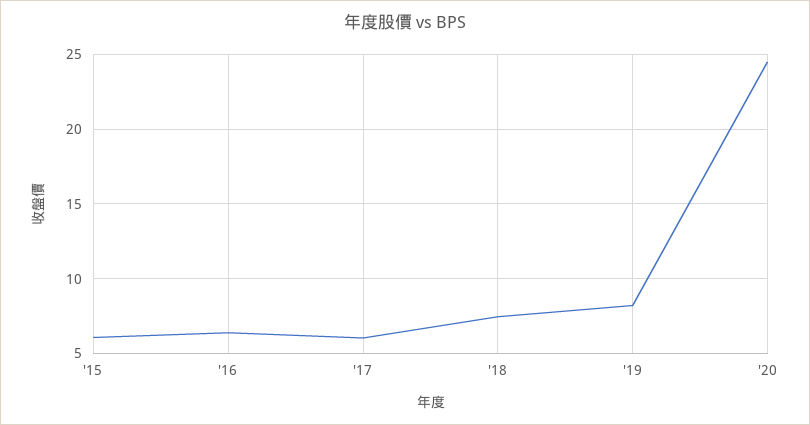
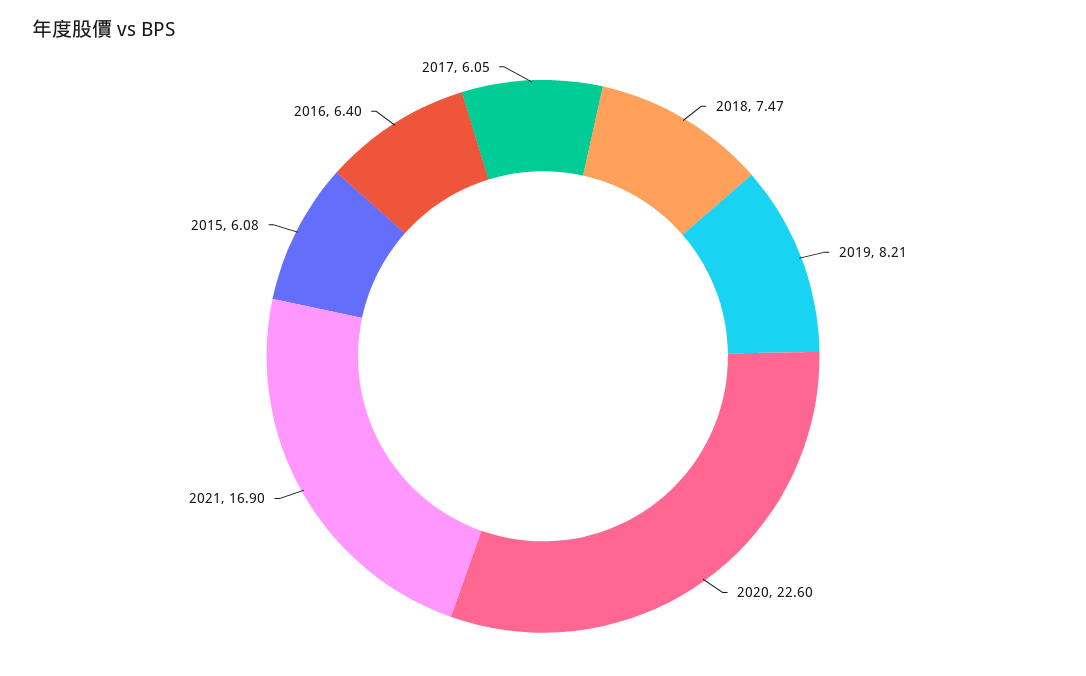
'20: 24.5 -> 22.6
2021: none -> 16.9

